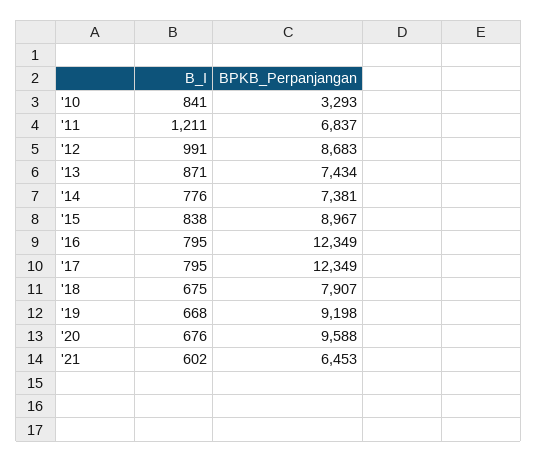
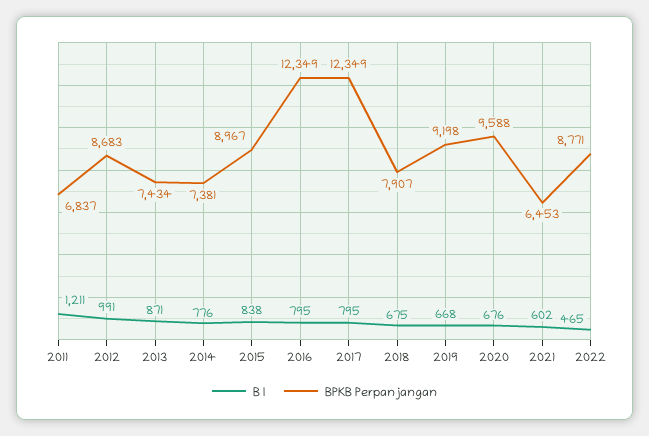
B_I, '10: 841 -> none
BPKB_Perpanjangan, '10: 3293 -> none
B_I, 2022: none -> 465
BPKB_Perpanjangan, 2022: none -> 8771

